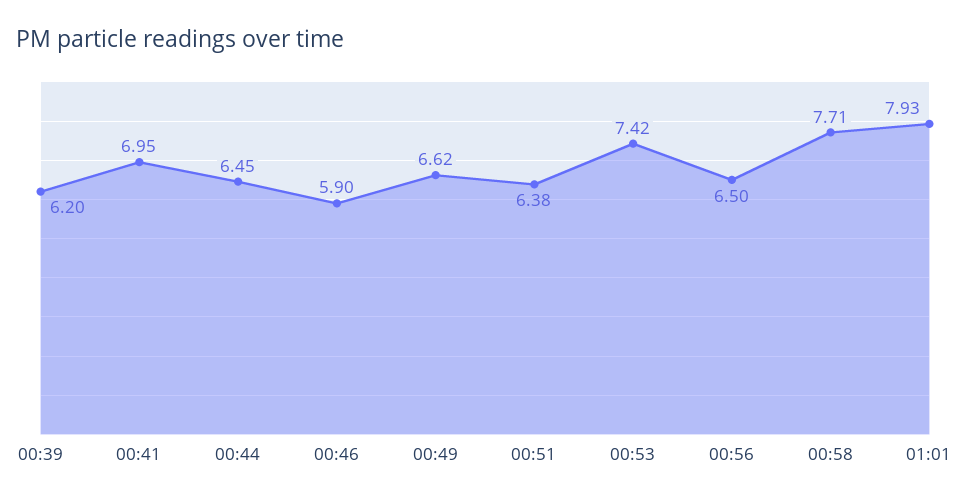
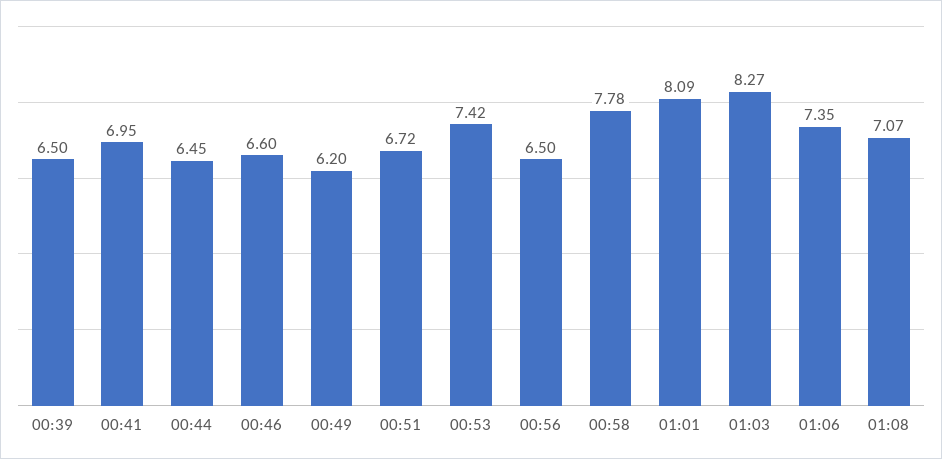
00:39: 6.2 -> 6.5
00:46: 5.9 -> 6.6
00:49: 6.62 -> 6.2
00:51: 6.38 -> 6.72
00:58: 7.71 -> 7.78
01:01: 7.93 -> 8.09
01:03: none -> 8.27
01:06: none -> 7.35
01:08: none -> 7.07

